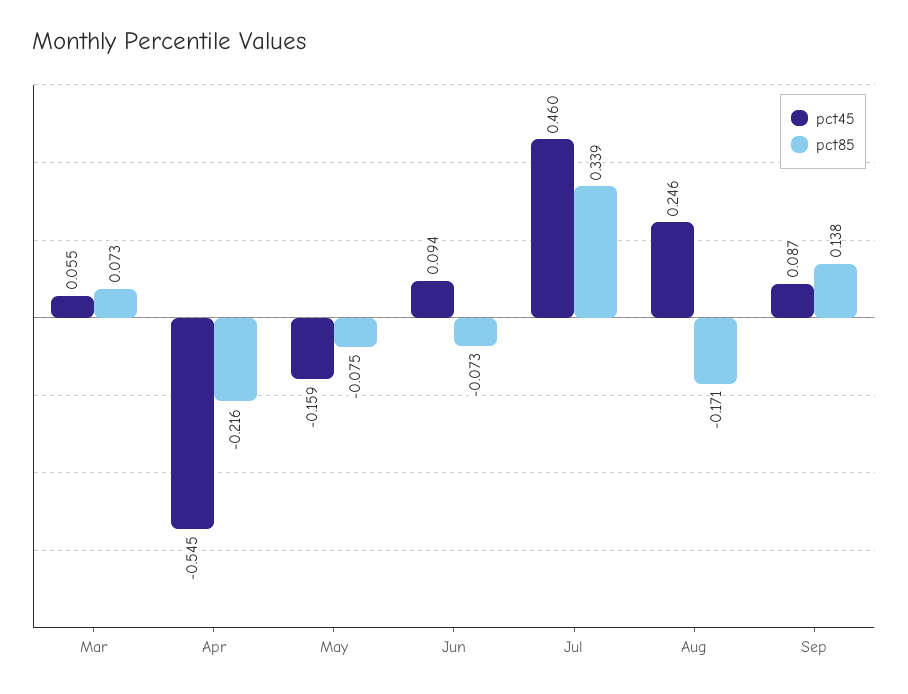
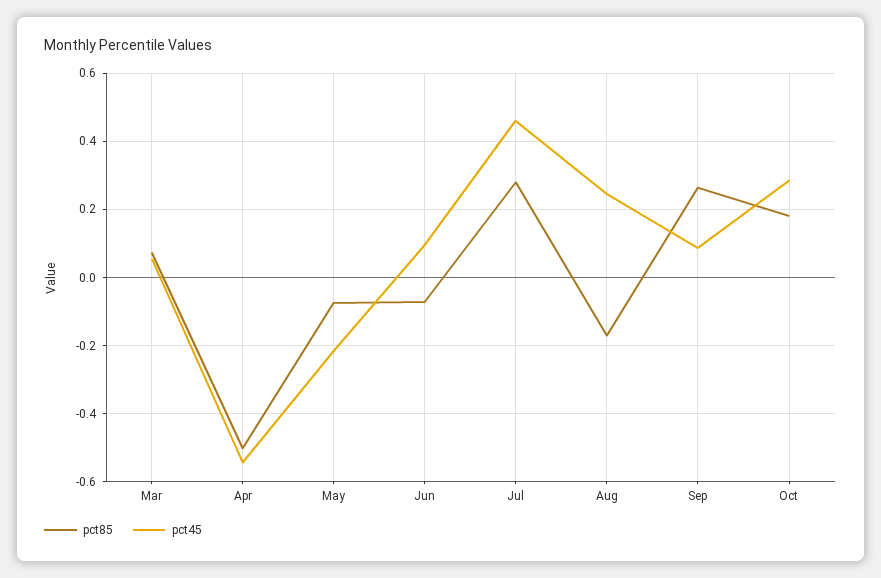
pct85, Apr: -0.216 -> -0.5
pct45, May: -0.159 -> -0.22
pct85, Jul: 0.339 -> 0.28
pct85, Sep: 0.138 -> 0.26
pct85, Oct: none -> 0.18
pct45, Oct: none -> 0.28

